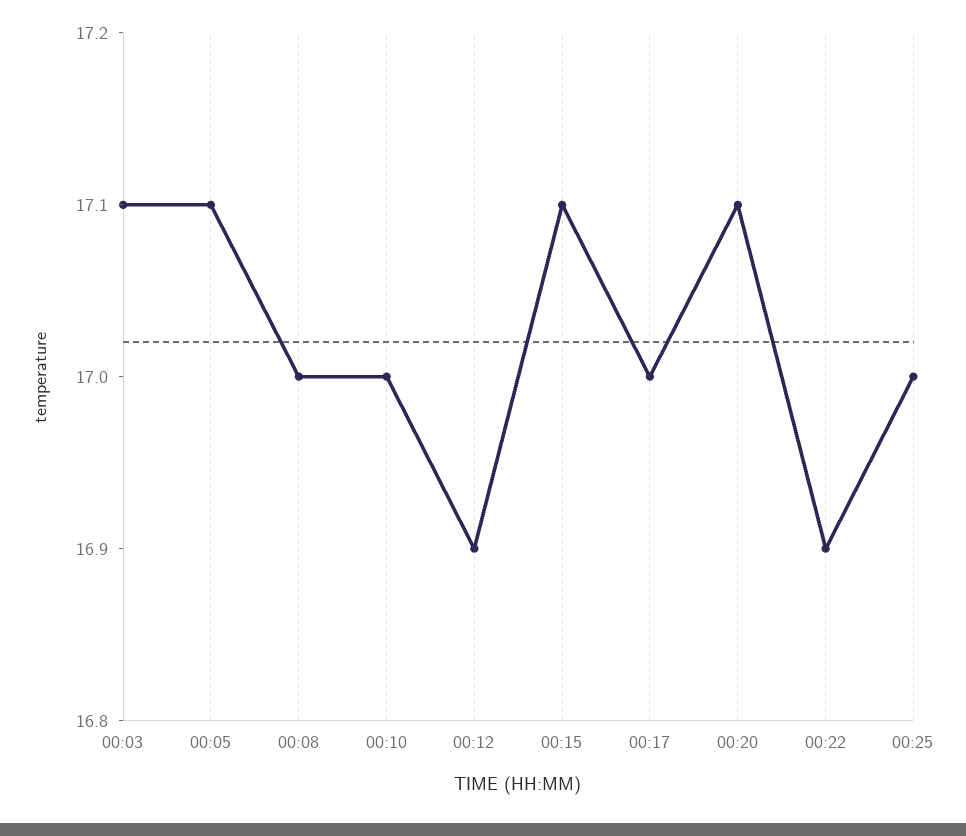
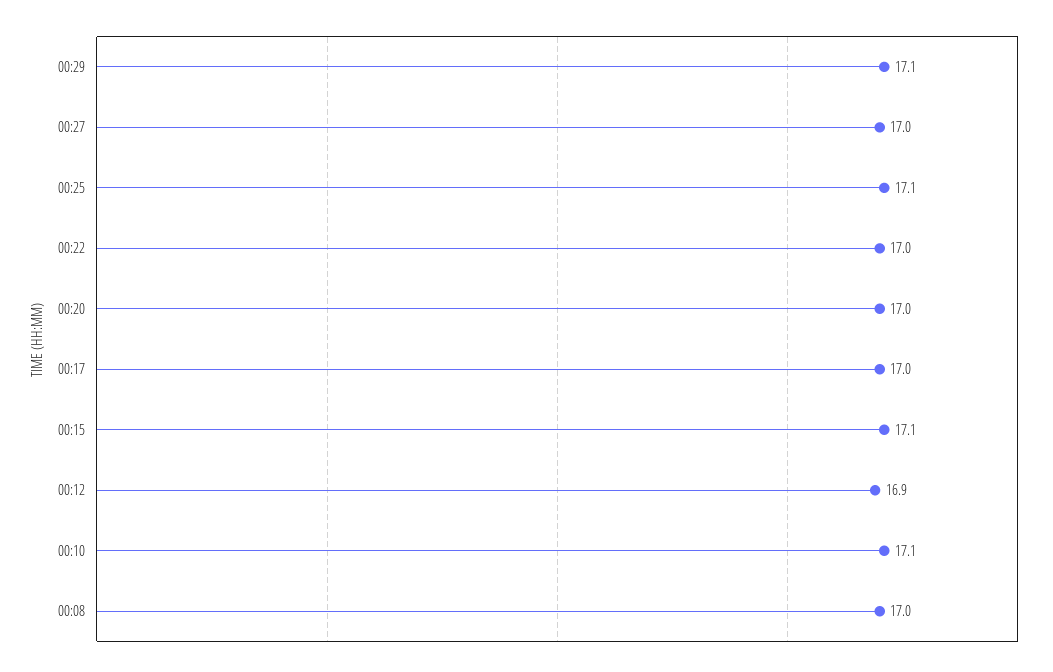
00:03: 17.1 -> none
00:05: 17.1 -> none
00:10: 17 -> 17.1
00:20: 17.1 -> 17
00:22: 16.9 -> 17
00:25: 17 -> 17.1
00:29: none -> 17.1
00:27: none -> 17

